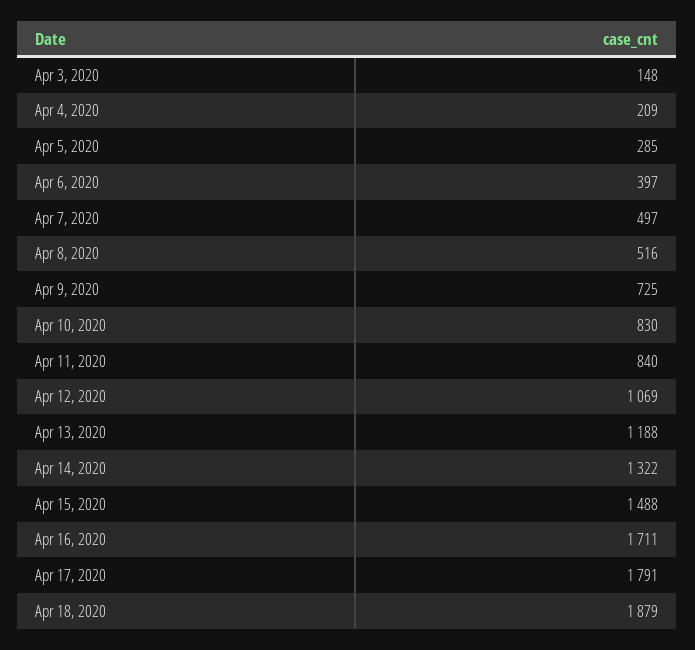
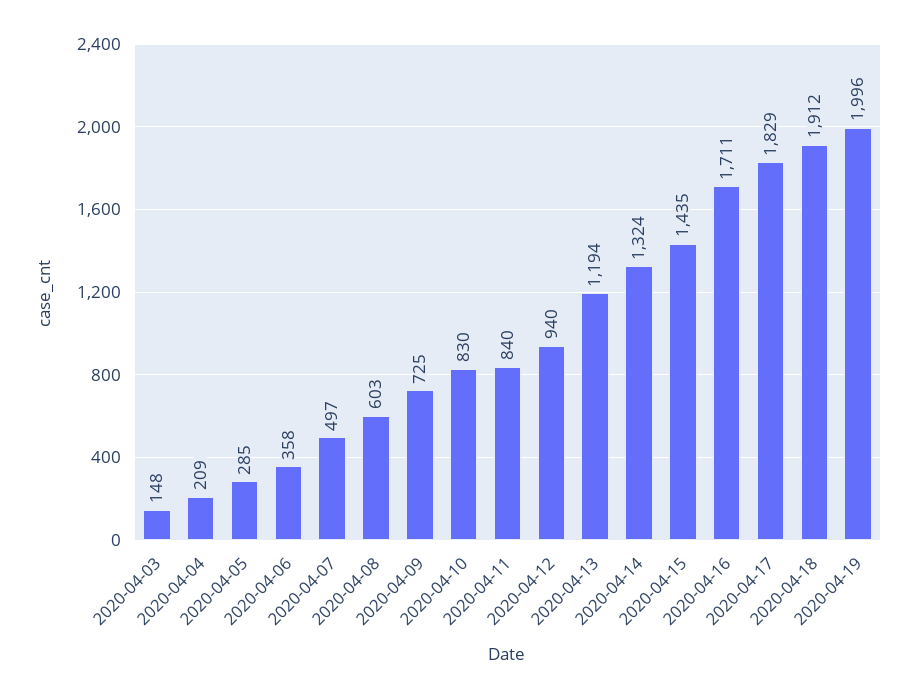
Apr 6, 2020: 397 -> 358
Apr 8, 2020: 516 -> 603
Apr 12, 2020: 1069 -> 940
Apr 13, 2020: 1188 -> 1194
Apr 14, 2020: 1322 -> 1324
Apr 15, 2020: 1488 -> 1435
Apr 17, 2020: 1791 -> 1829
Apr 18, 2020: 1879 -> 1912
2020-04-19: none -> 1996

